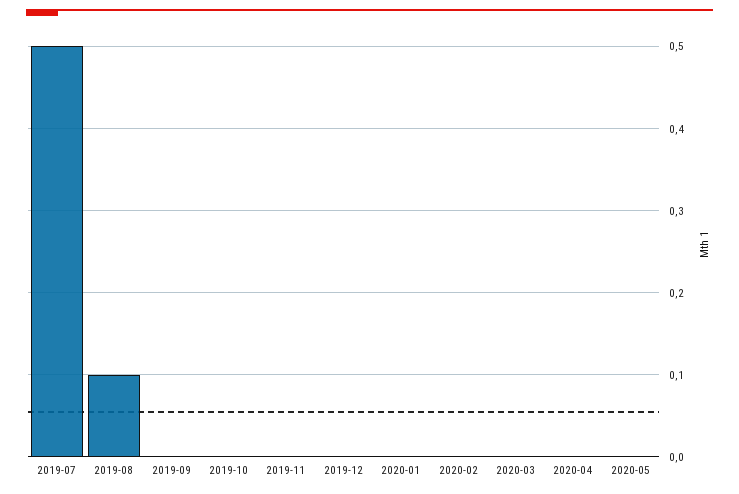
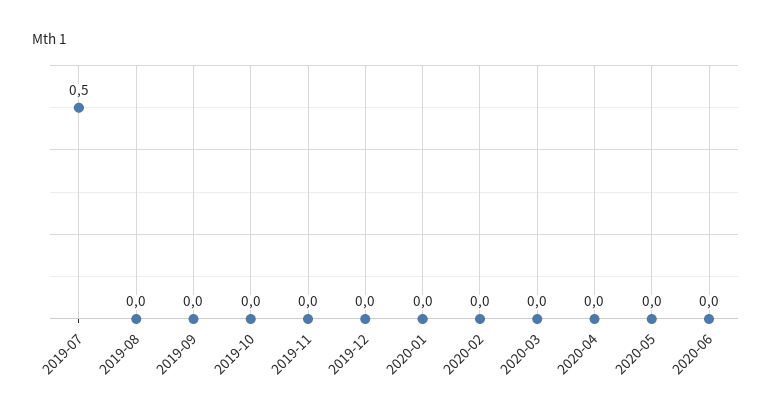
2019-08: 0.1 -> 0
2020-06: none -> 0

